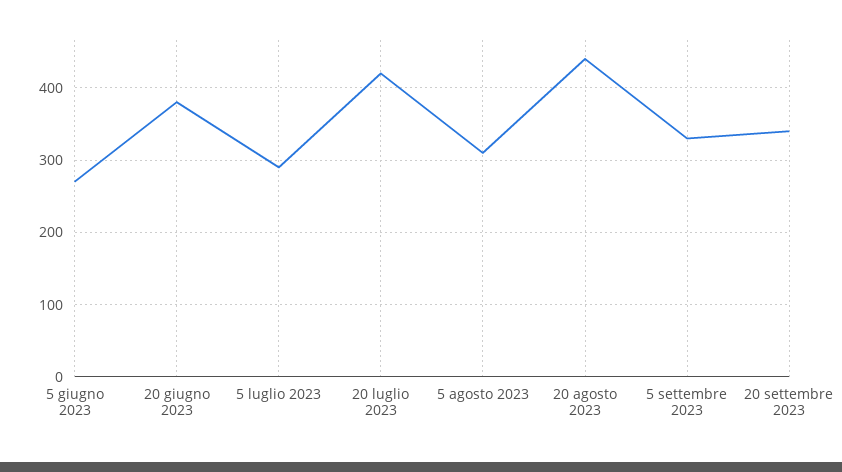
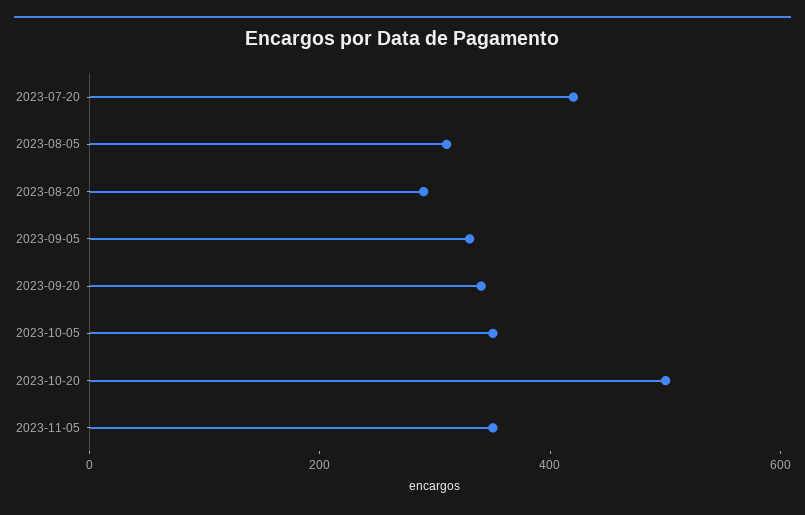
5 giugno 2023: 270 -> none
20 giugno 2023: 380 -> none
5 luglio 2023: 290 -> none
20 agosto 2023: 440 -> 300
2023-10-05: none -> 350
2023-10-20: none -> 500
2023-11-05: none -> 350

